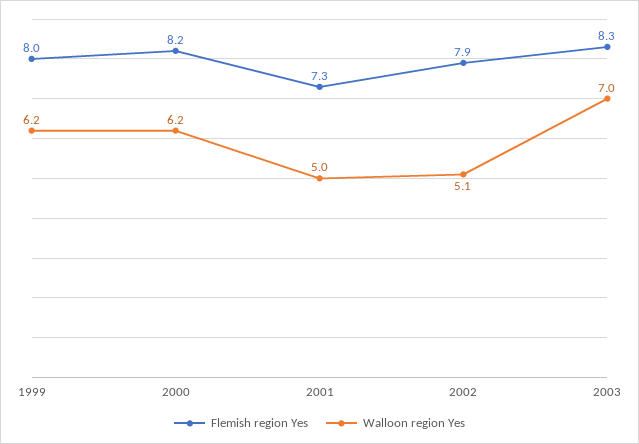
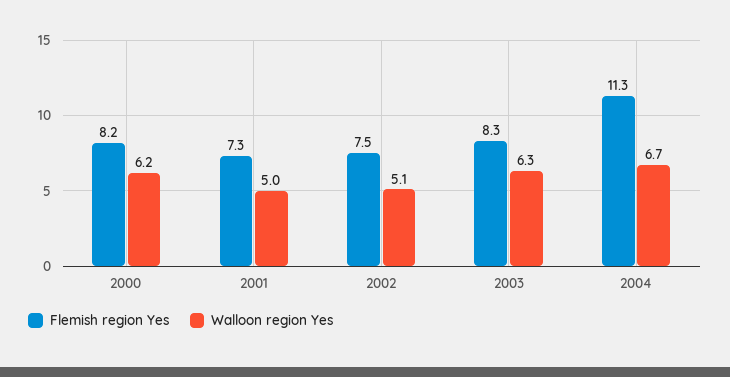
Flemish region Yes, 1999: 8 -> none
Walloon region Yes, 1999: 6.2 -> none
Flemish region Yes, 2002: 7.9 -> 7.5
Walloon region Yes, 2003: 7 -> 6.3
Flemish region Yes, 2004: none -> 11.3
Walloon region Yes, 2004: none -> 6.7

